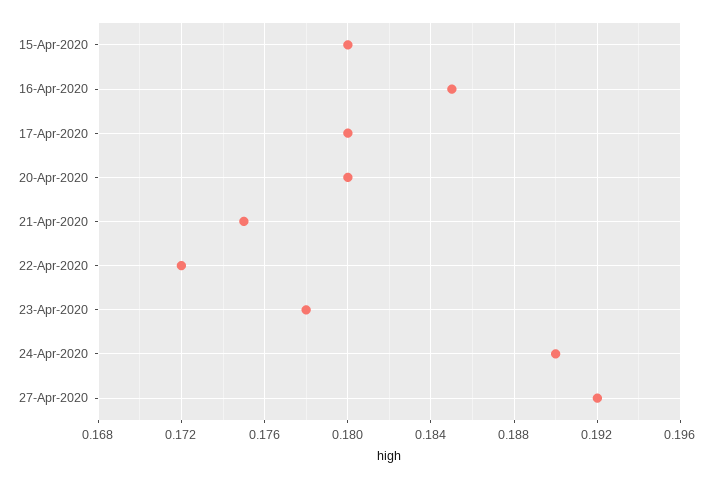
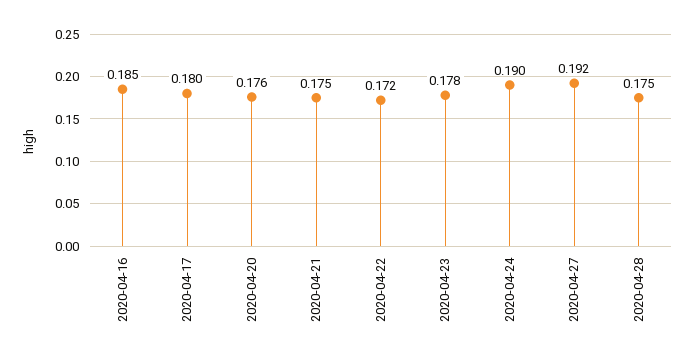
15-Apr-2020: 0.18 -> none
20-Apr-2020: 0.18 -> 0.176
2020-04-28: none -> 0.175

